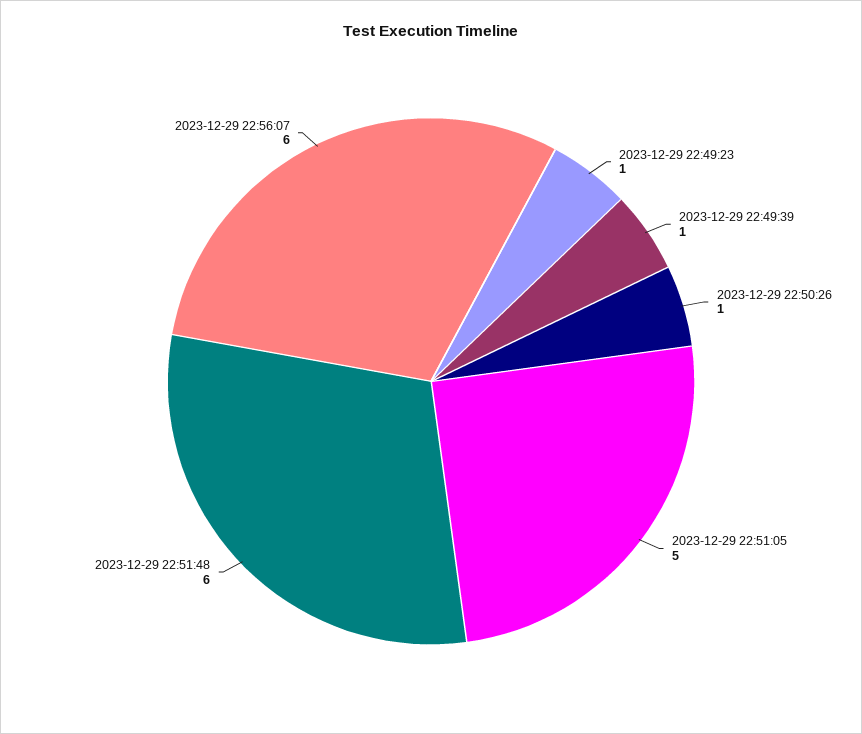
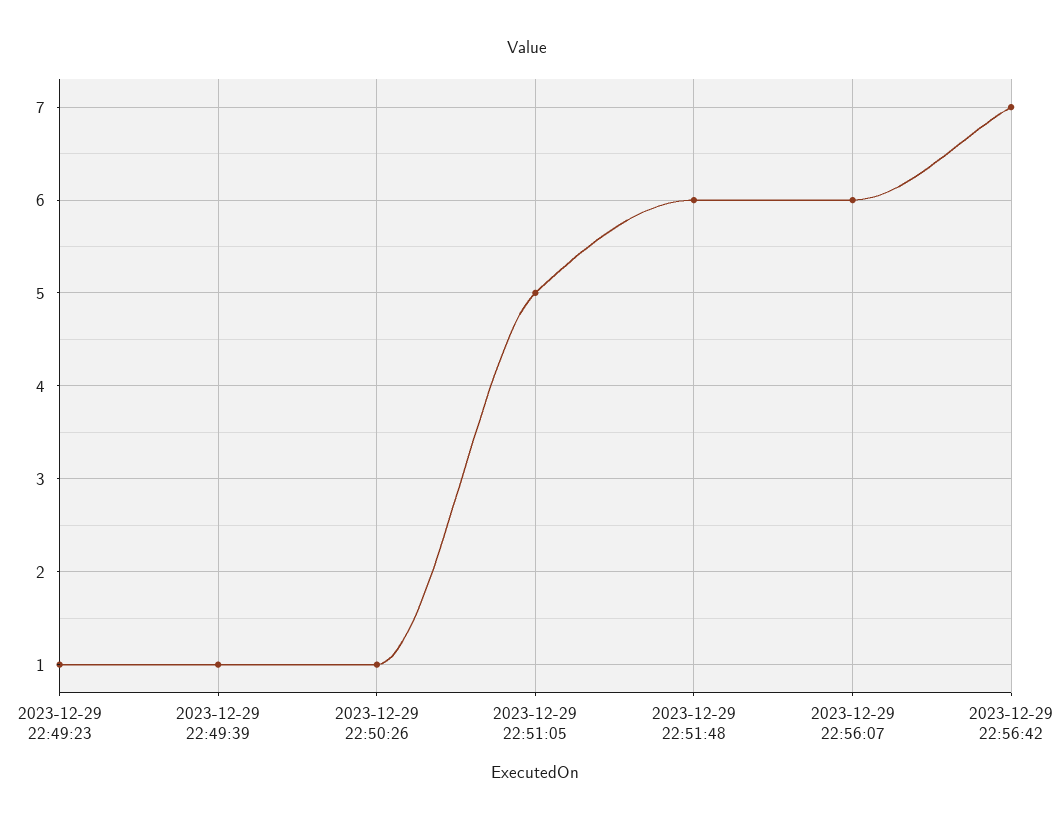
2023-12-29 22:56:42: none -> 7

